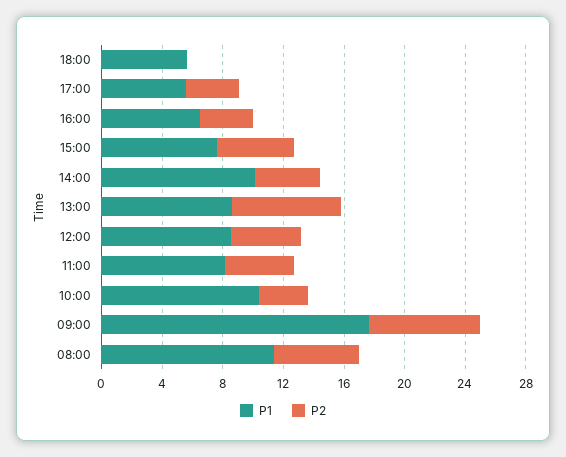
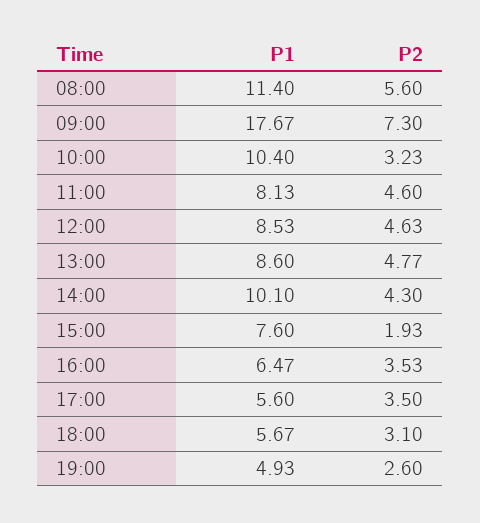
P2, 18:00: 0 -> 3.1
P2, 15:00: 5 -> 1.93
P2, 13:00: 7 -> 4.77
P1, 19:00: none -> 4.93
P2, 19:00: none -> 2.6

